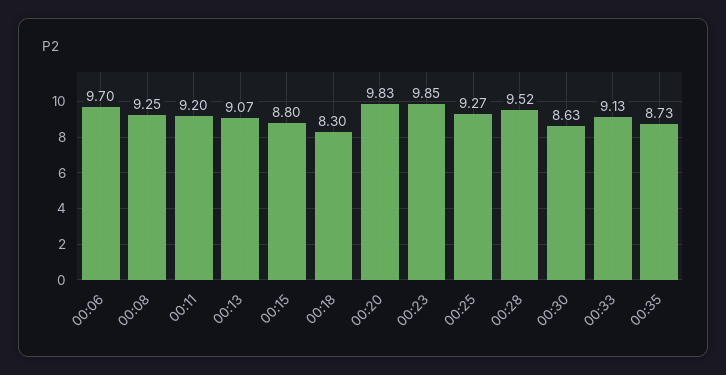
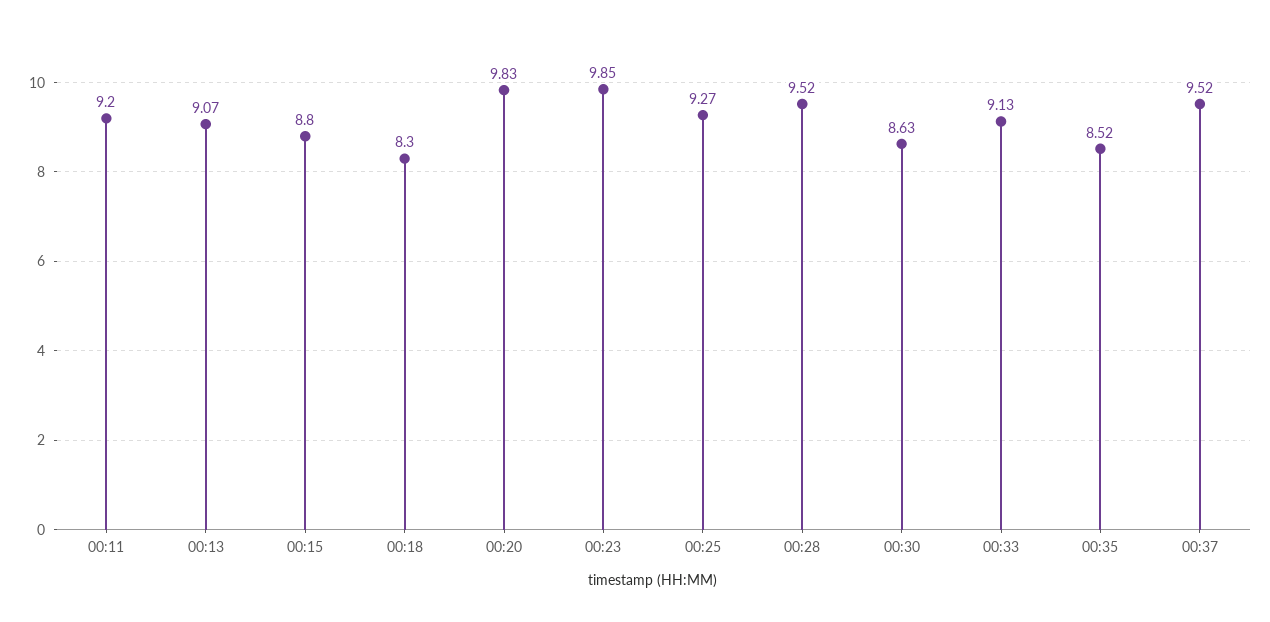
00:06: 9.7 -> none
00:08: 9.25 -> none
00:35: 8.73 -> 8.52
00:37: none -> 9.52

